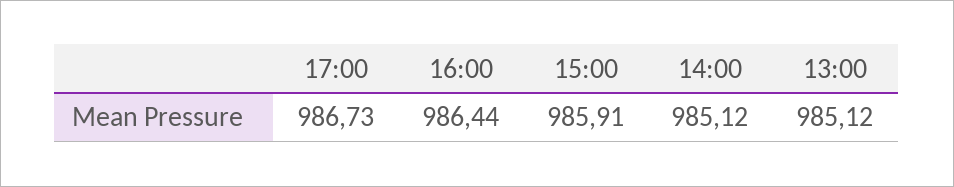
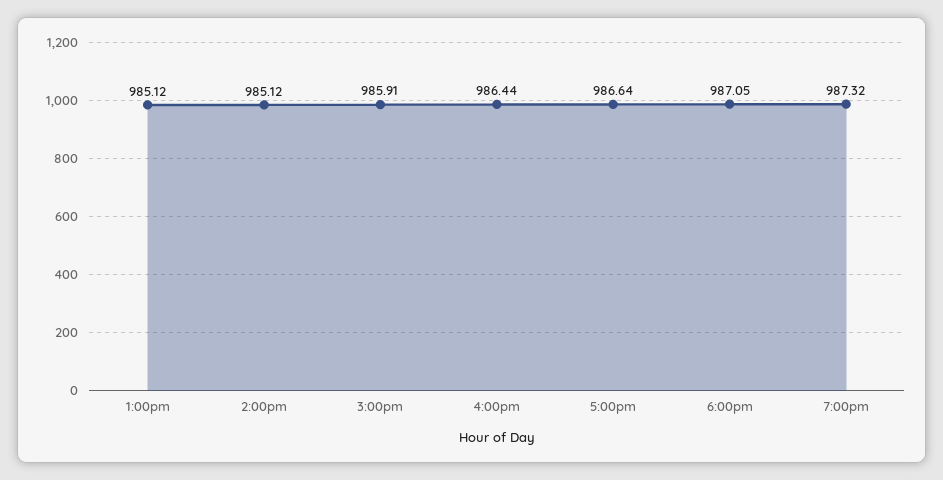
17:00: 986.73 -> 986.64
6:00pm: none -> 987.05
7:00pm: none -> 987.32

